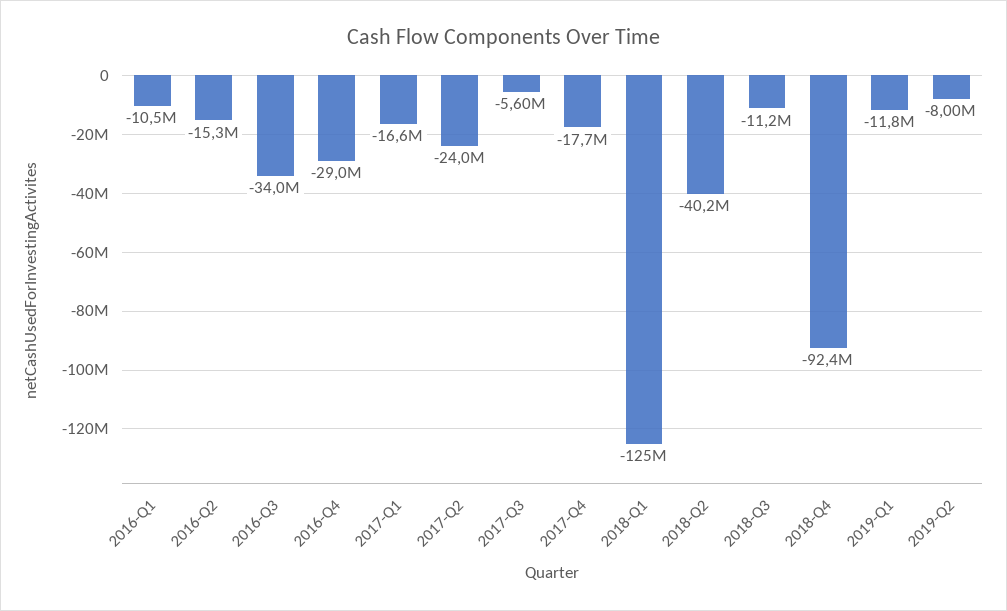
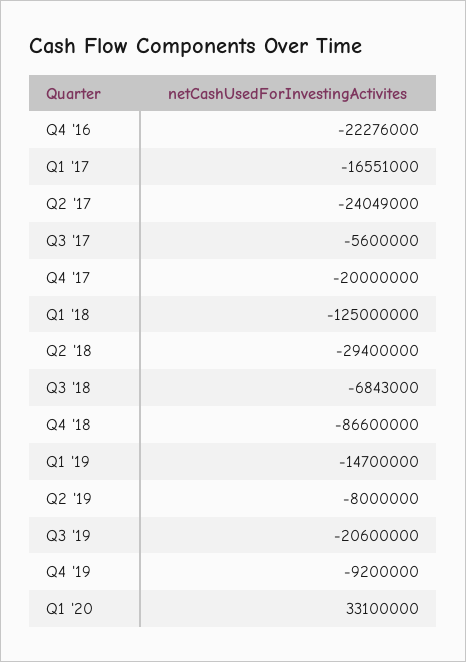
2016-Q1: -10500000 -> none
2016-Q2: -15300000 -> none
2016-Q3: -34000000 -> none
2016-Q4: -29000000 -> -22276000
2017-Q4: -17700000 -> -20000000
2018-Q2: -40200000 -> -29400000
2018-Q3: -11200000 -> -6843000
2018-Q4: -92400000 -> -86600000
2019-Q1: -11800000 -> -14700000
Q3 '19: none -> -20600000
Q4 '19: none -> -9200000
Q1 '20: none -> 33100000

